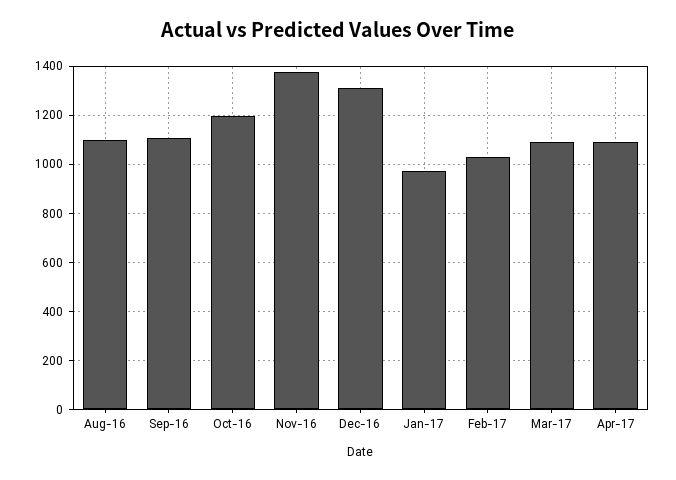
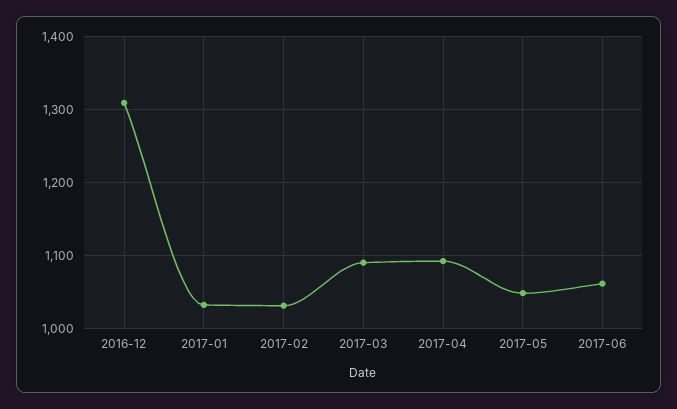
Aug-16: 1100 -> none
Sep-16: 1100 -> none
Oct-16: 1200 -> none
Nov-16: 1375 -> none
Jan-17: 975 -> 1030
2017-05: none -> 1050
2017-06: none -> 1060

